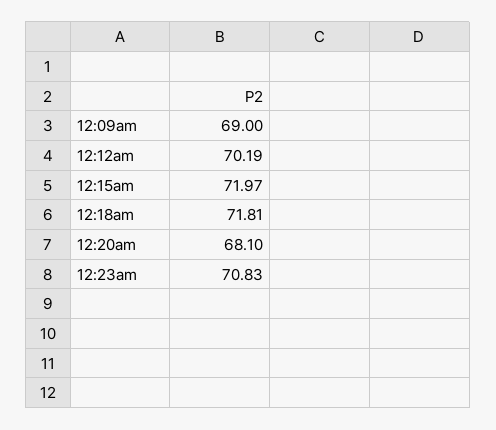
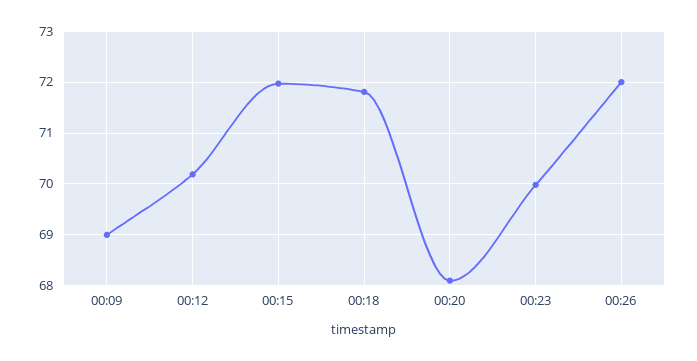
12:23am: 70.83 -> 70
00:26: none -> 72

